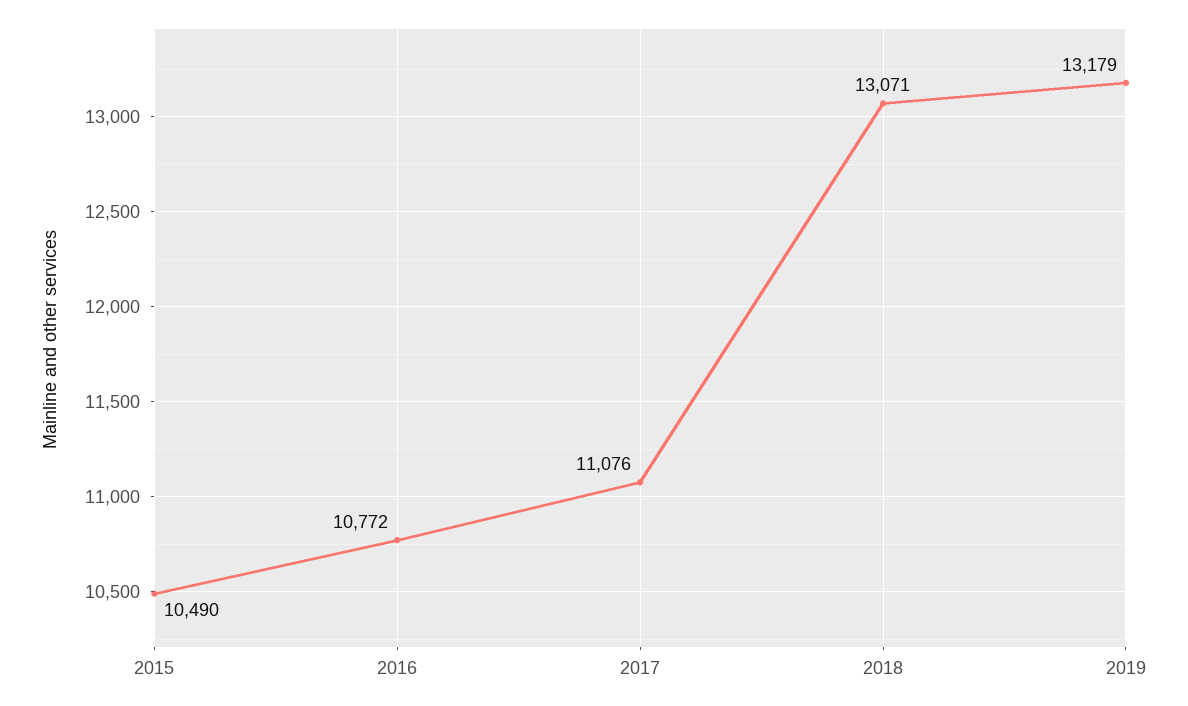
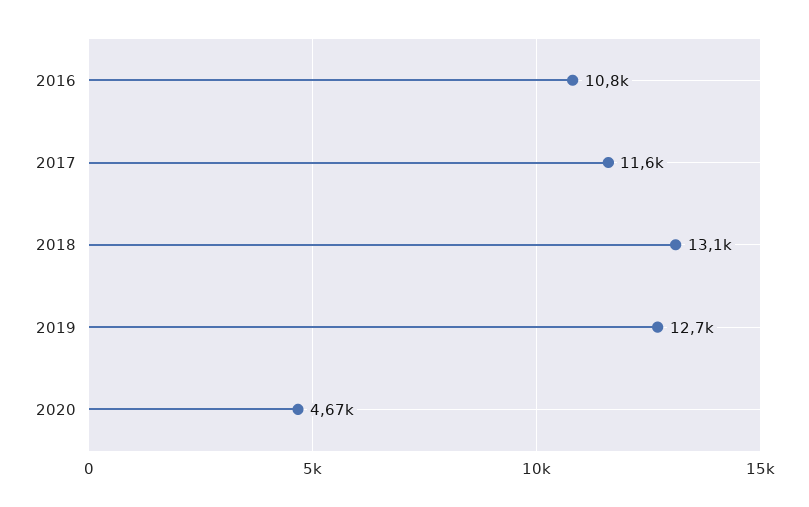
2015: 10490 -> none
2017: 11076 -> 11600
2019: 13179 -> 12700
2020: none -> 4670

